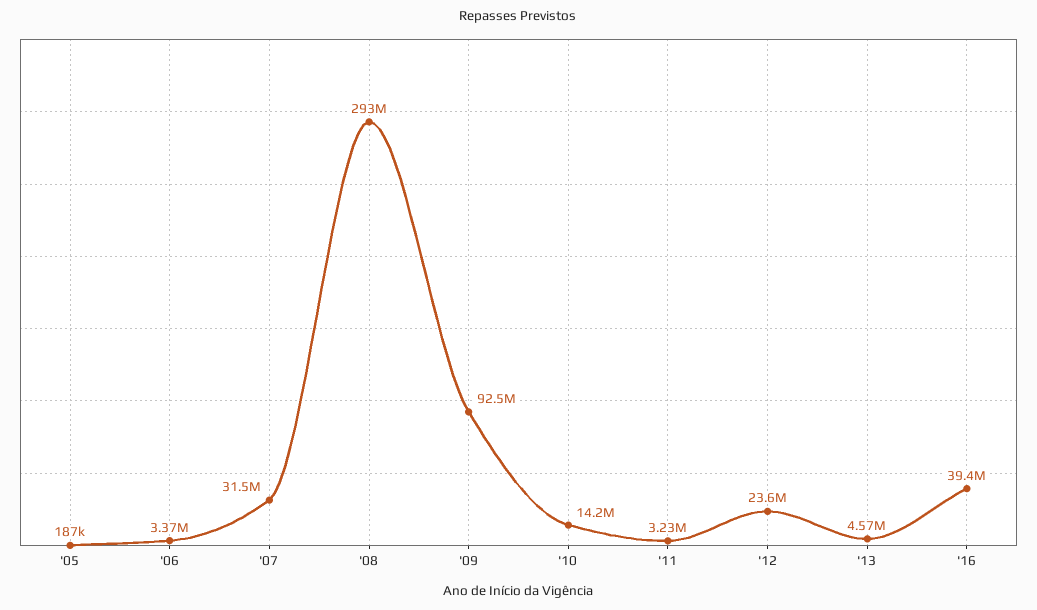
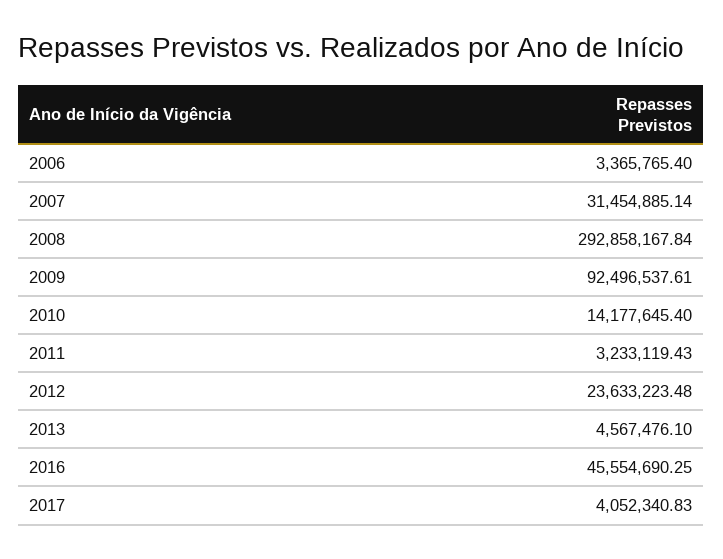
'05: 187000 -> none
'16: 39400000 -> 45554690.25
2017: none -> 4052340.83

